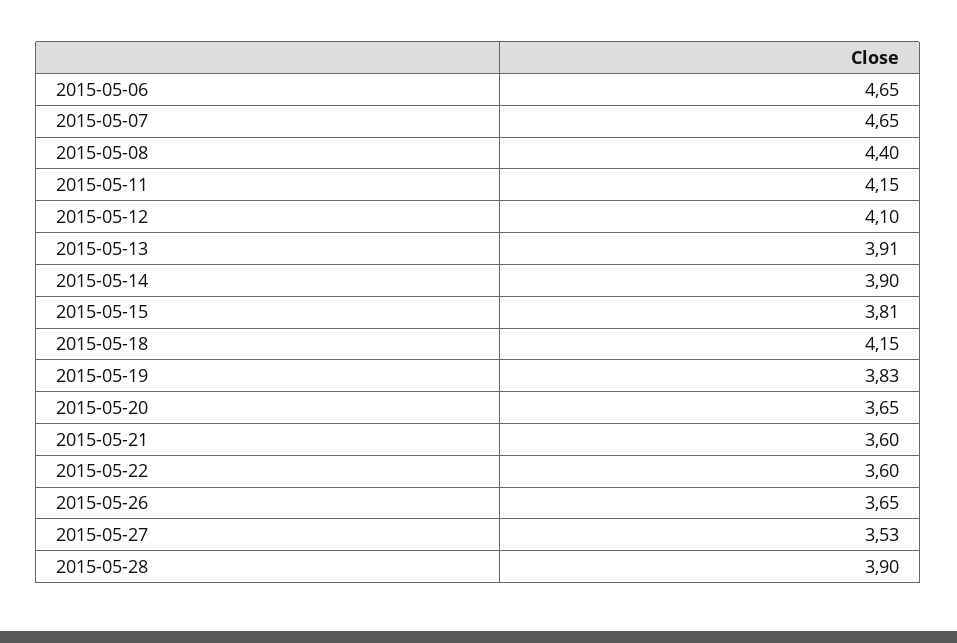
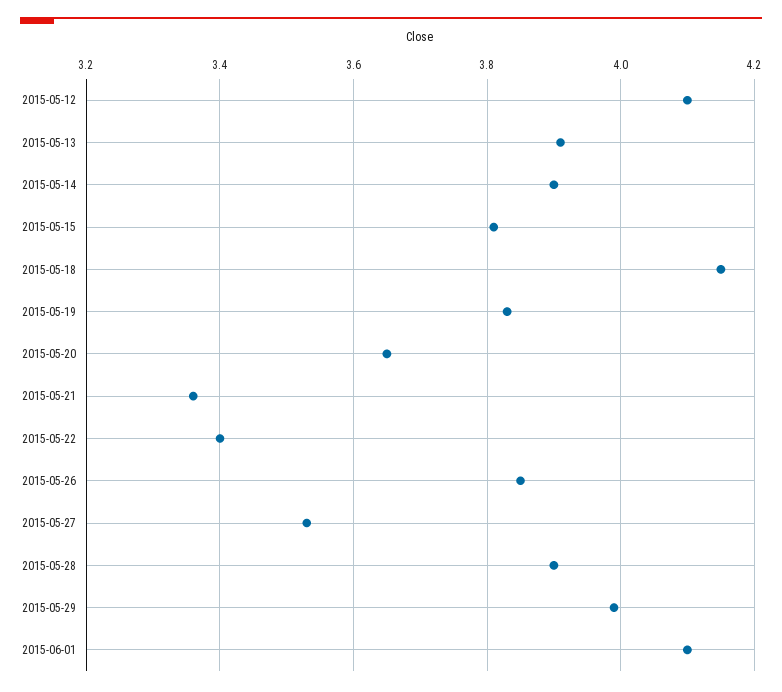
2015-05-06: 4.65 -> none
2015-05-07: 4.65 -> none
2015-05-08: 4.4 -> none
2015-05-11: 4.15 -> none
2015-05-21: 3.6 -> 3.35
2015-05-22: 3.6 -> 3.4
2015-05-26: 3.65 -> 3.85
2015-05-29: none -> 4
2015-06-01: none -> 4.1

